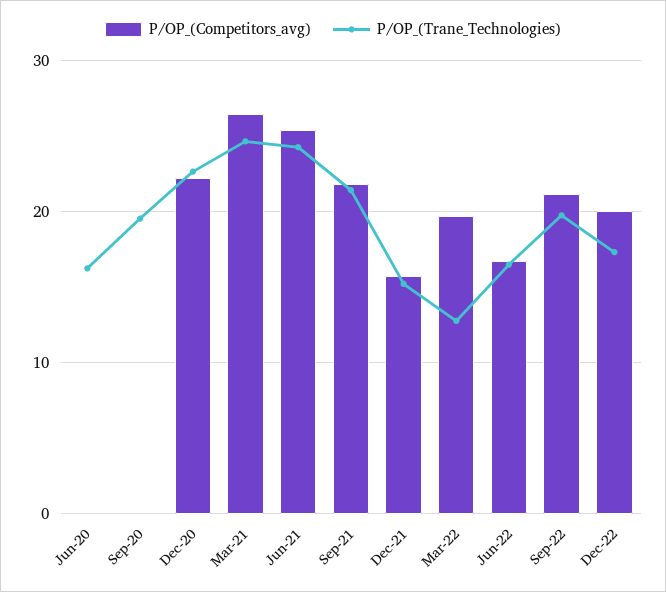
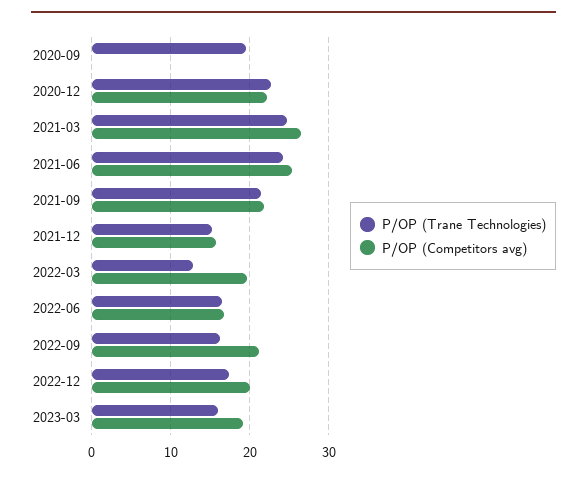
P/OP_(Competitors_avg), Jun-20: 0 -> none
P/OP_(Trane_Technologies), Jun-20: 16 -> none
P/OP_(Trane_Technologies), Sep-22: 20 -> 16
P/OP_(Trane_Technologies), 2023-03: none -> 16
P/OP_(Competitors_avg), 2023-03: none -> 19

